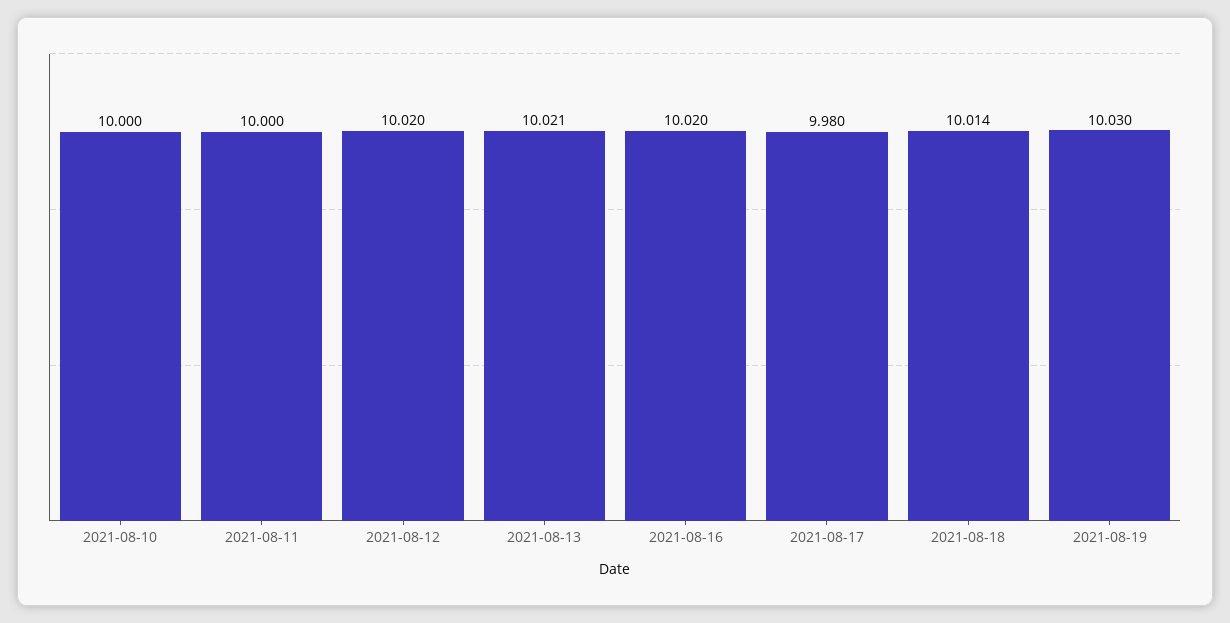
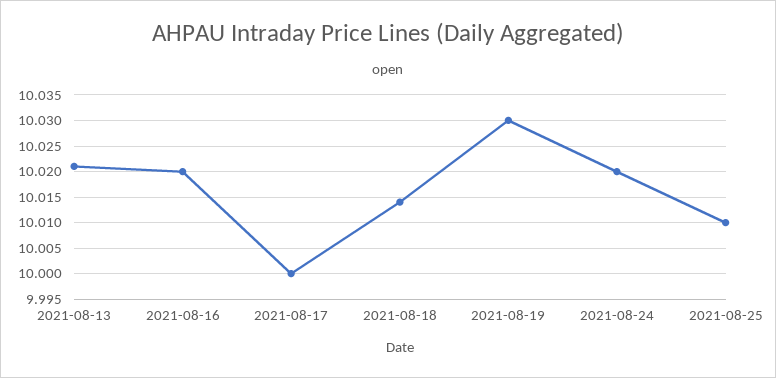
2021-08-10: 10 -> none
2021-08-11: 10 -> none
2021-08-12: 10.02 -> none
2021-08-17: 9.98 -> 10
2021-08-24: none -> 10.02
2021-08-25: none -> 10.01

